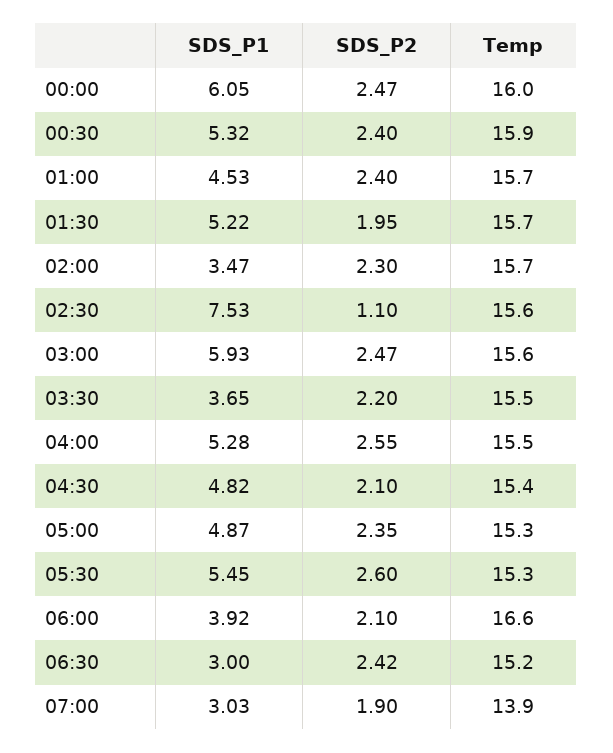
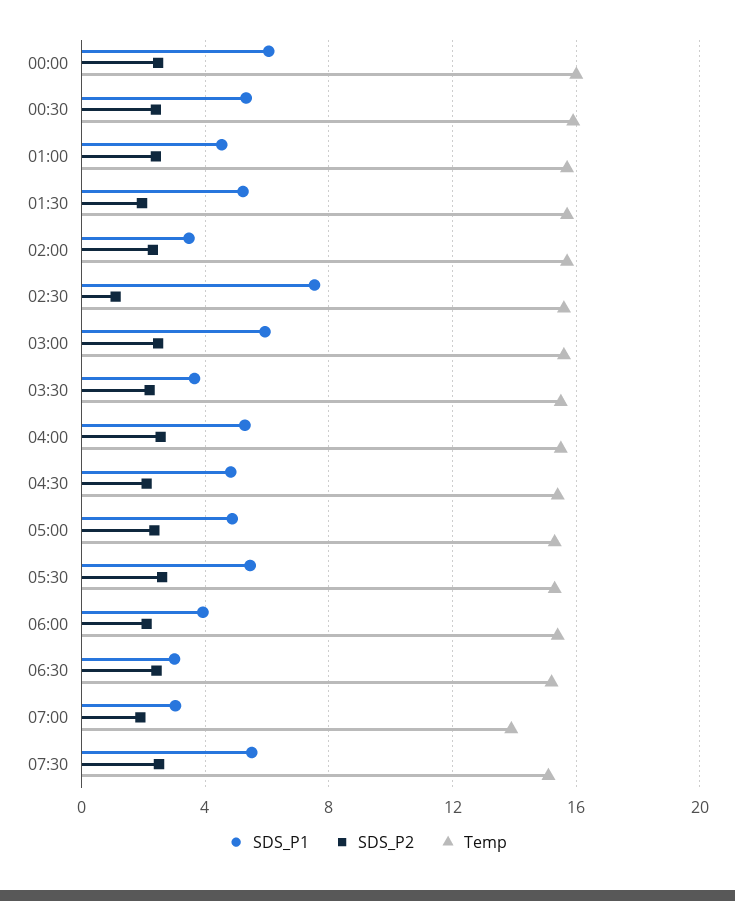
Temp, 06:00: 16.6 -> 15.5
SDS_P1, 07:30: none -> 5.5
SDS_P2, 07:30: none -> 2.5
Temp, 07:30: none -> 15

